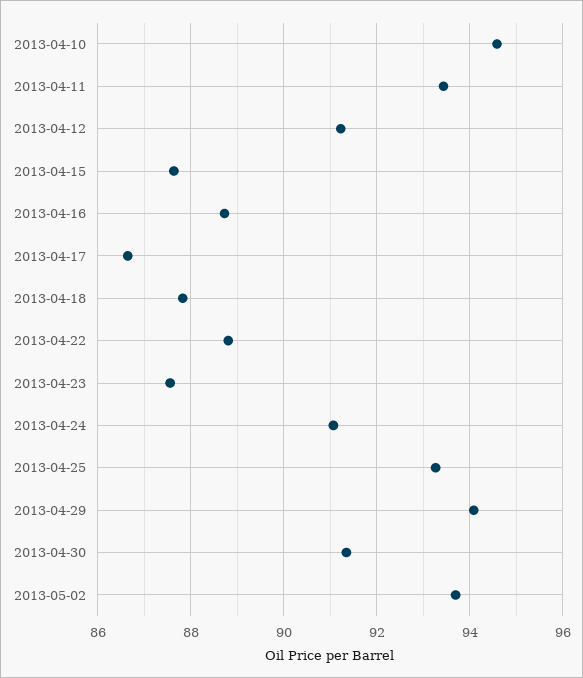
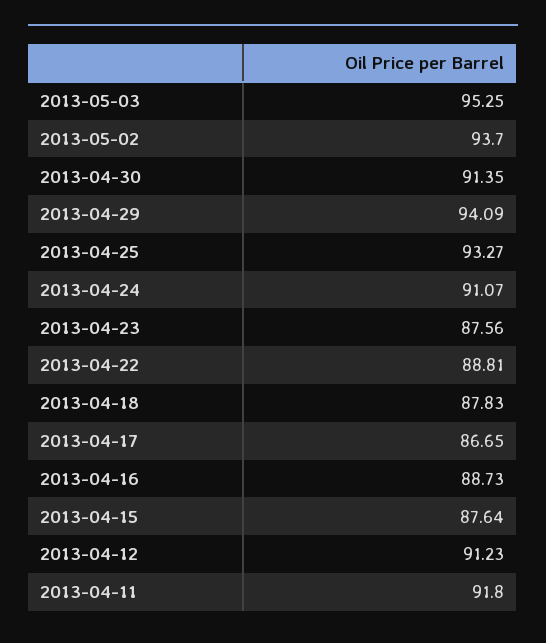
2013-04-10: 94.6 -> none
2013-04-11: 93.4 -> 91.8
2013-05-03: none -> 95.25

